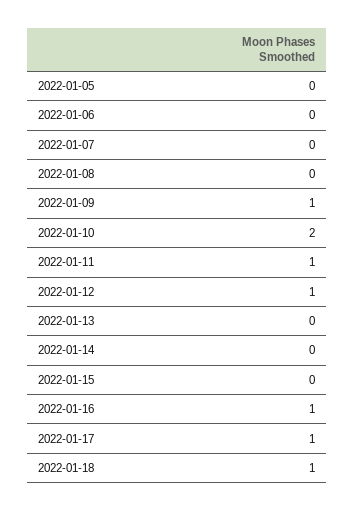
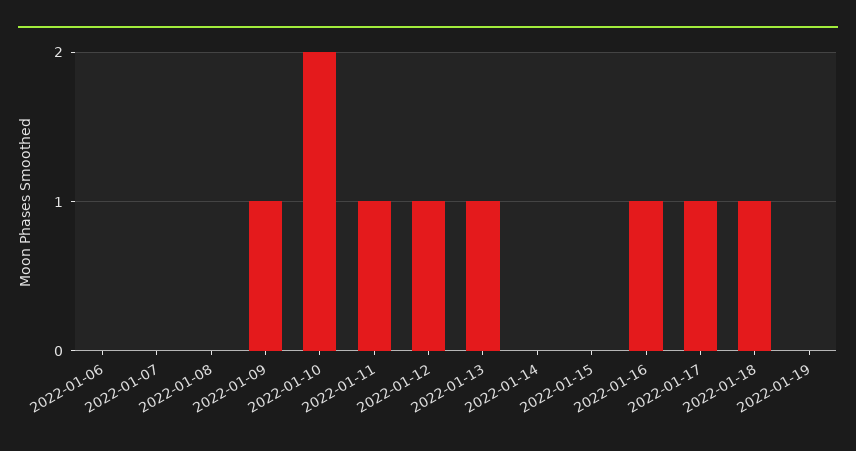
2022-01-05: 0 -> none
2022-01-13: 0 -> 1
2022-01-19: none -> 0

